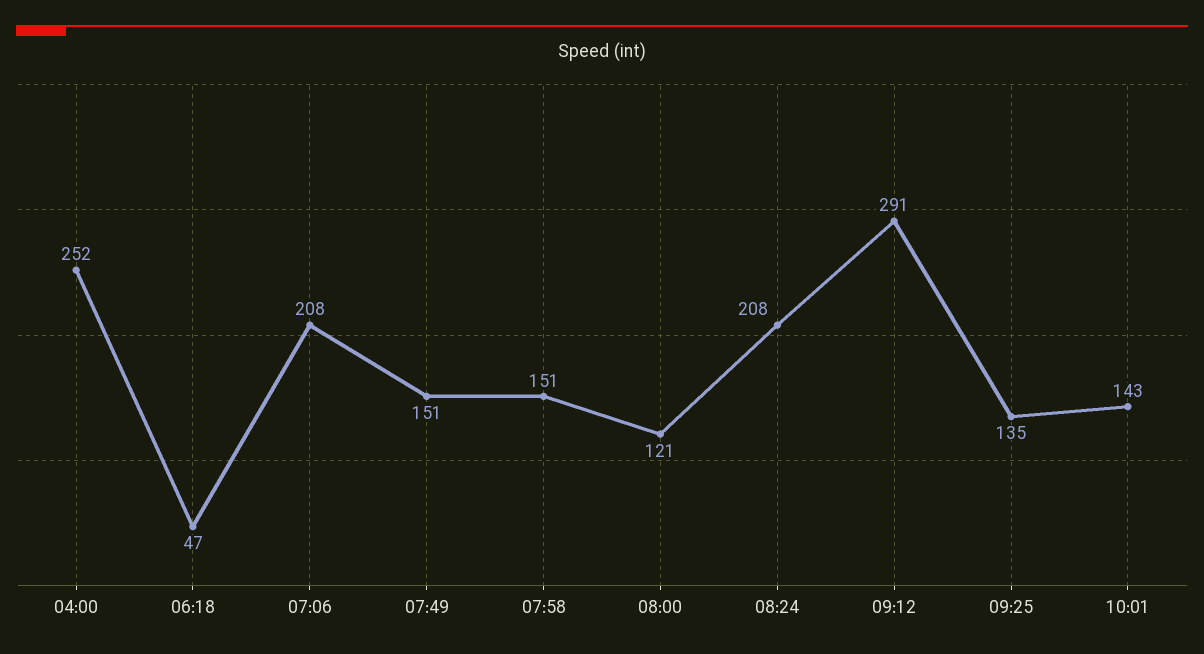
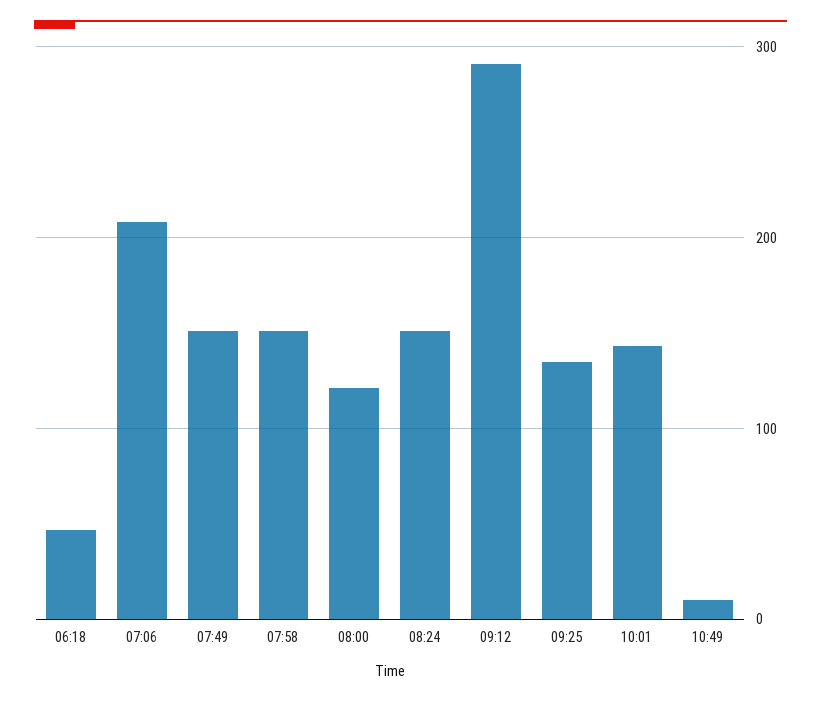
04:00: 252 -> none
08:24: 208 -> 150
10:49: none -> 10

